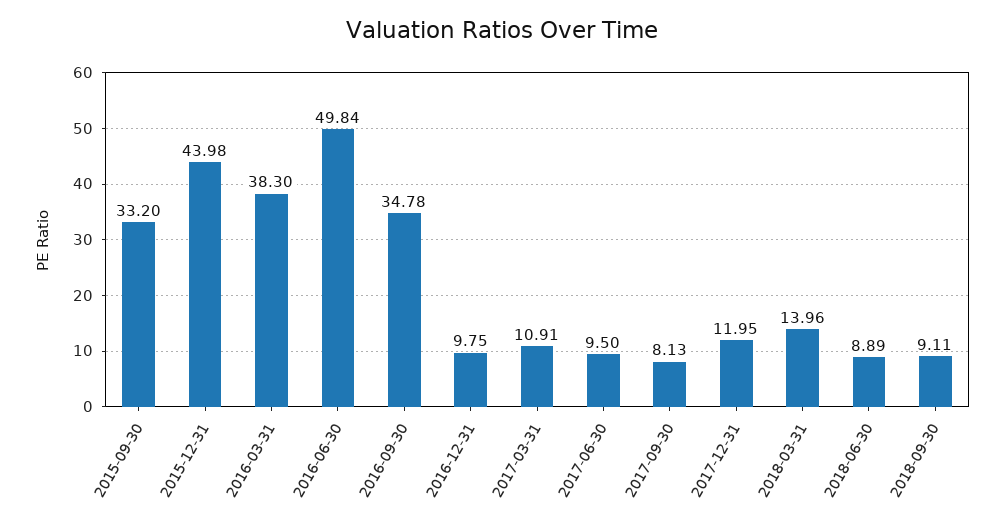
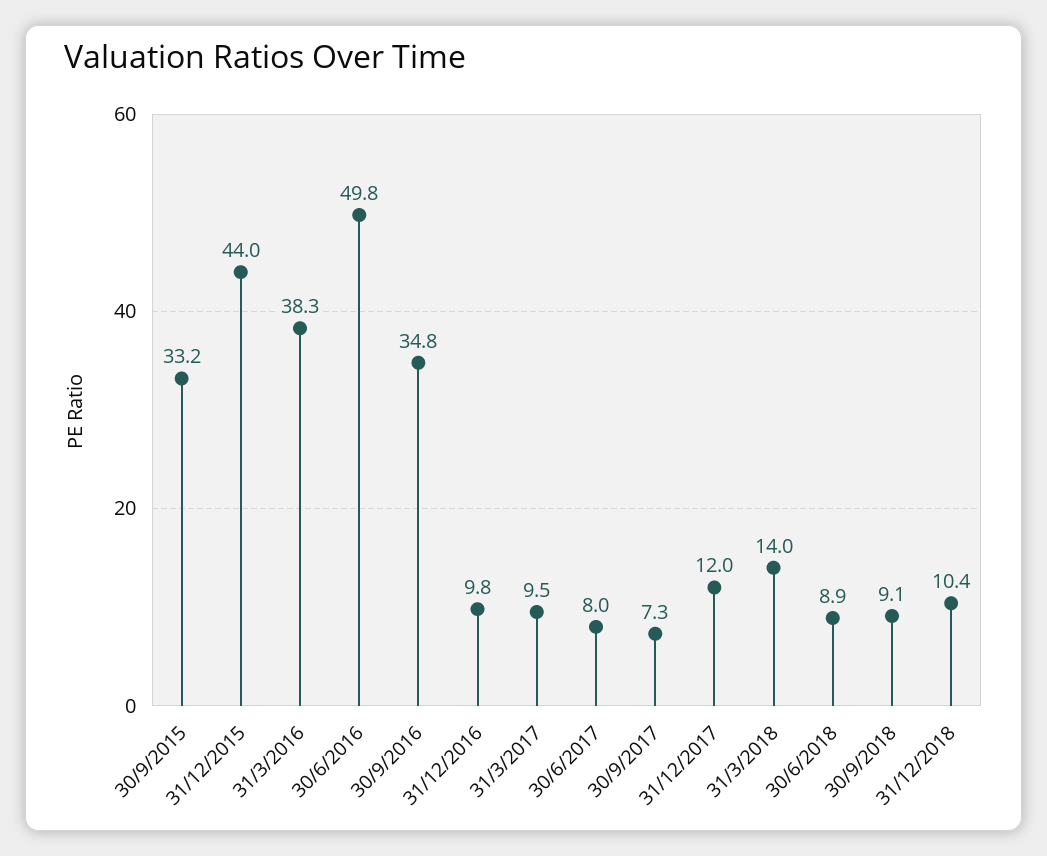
2017-03-31: 10.91 -> 9.5
2017-06-30: 9.5 -> 8
2017-09-30: 8.13 -> 7.3
31/12/2018: none -> 10.4

